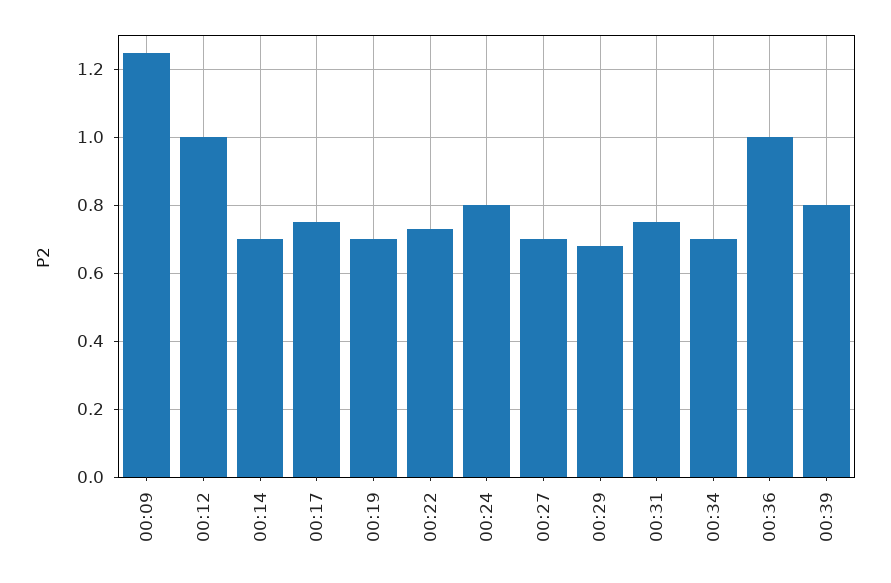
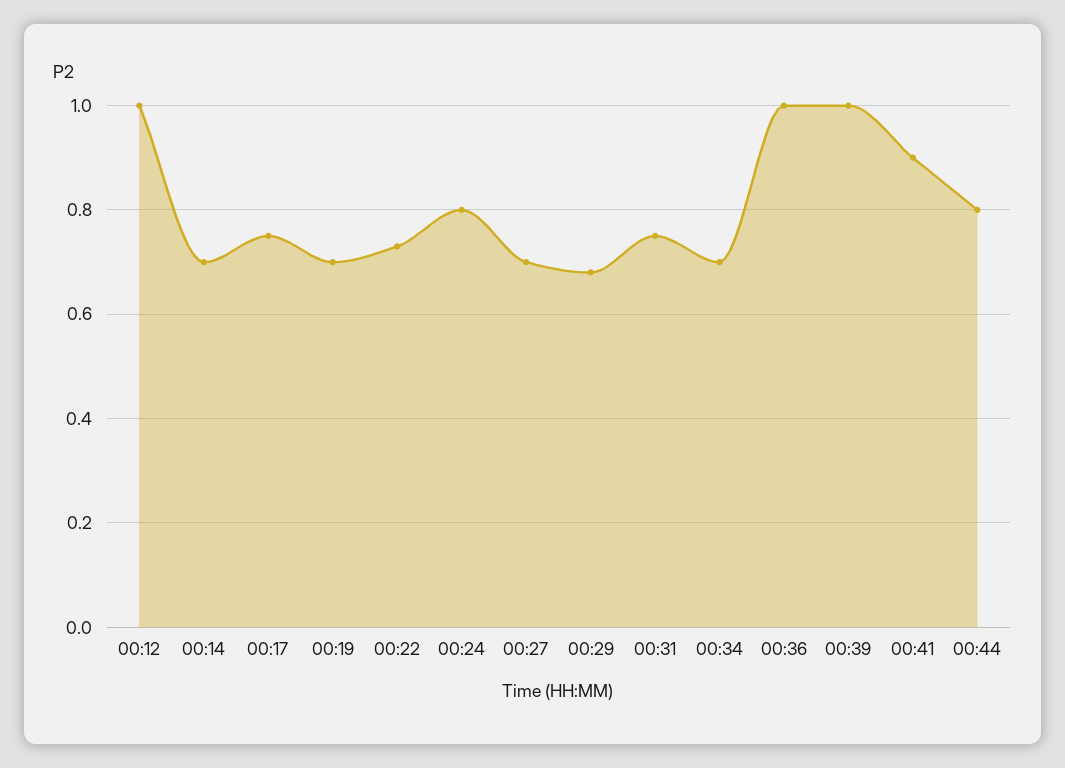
00:09: 1.25 -> none
00:39: 0.8 -> 1
00:41: none -> 0.9
00:44: none -> 0.8

